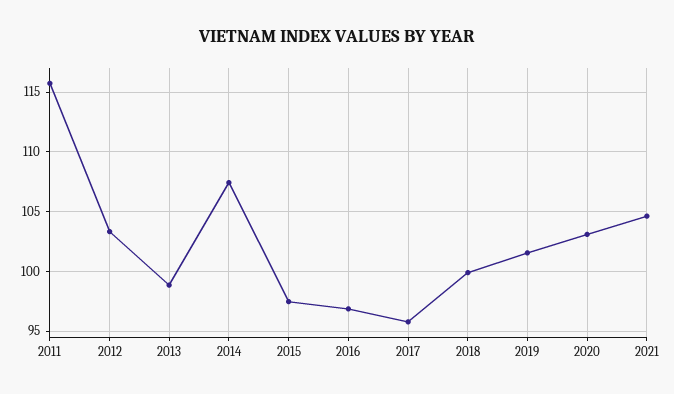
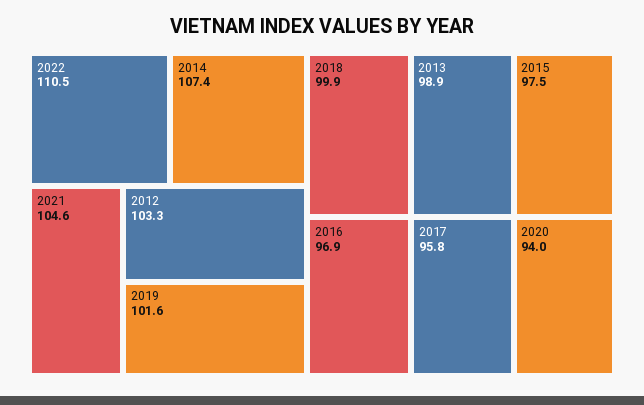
2011: 116 -> none
2020: 103 -> 94
2022: none -> 110.5

